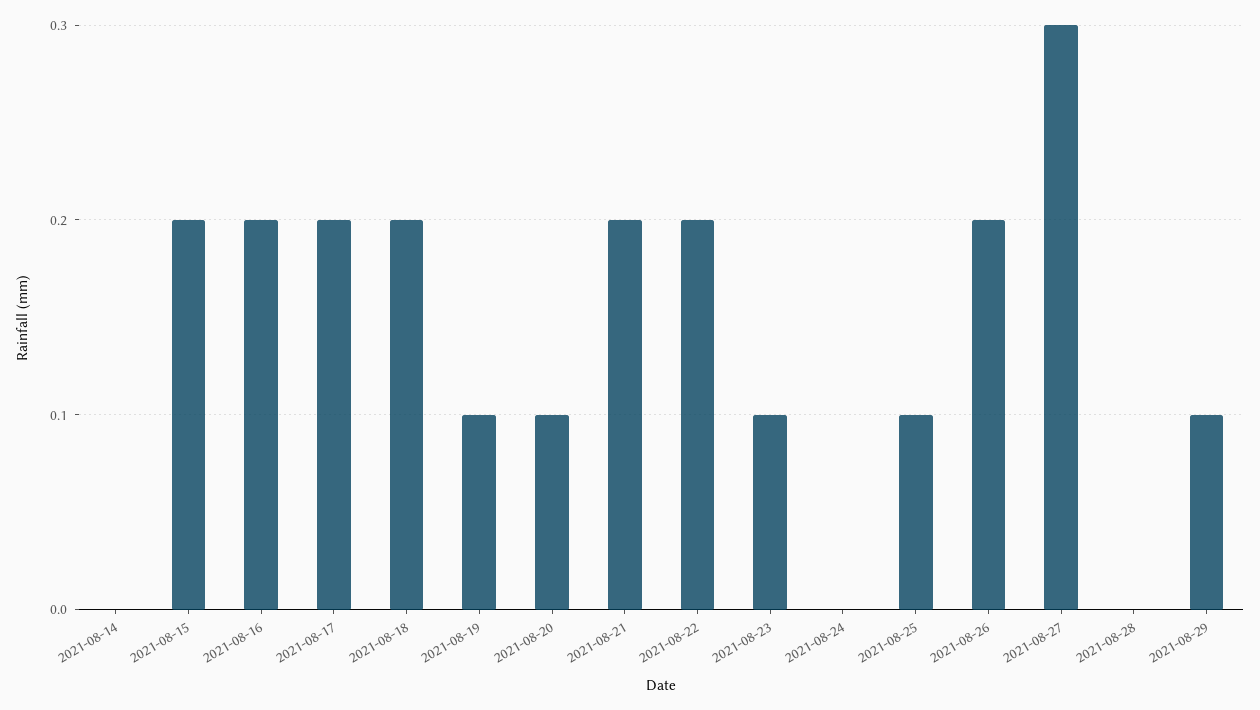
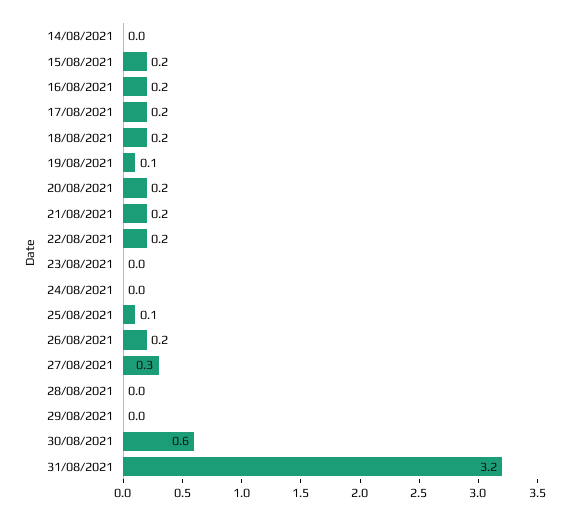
2021-08-20: 0.1 -> 0.2
2021-08-23: 0.1 -> 0
2021-08-29: 0.1 -> 0
30/08/2021: none -> 0.6
31/08/2021: none -> 3.2

